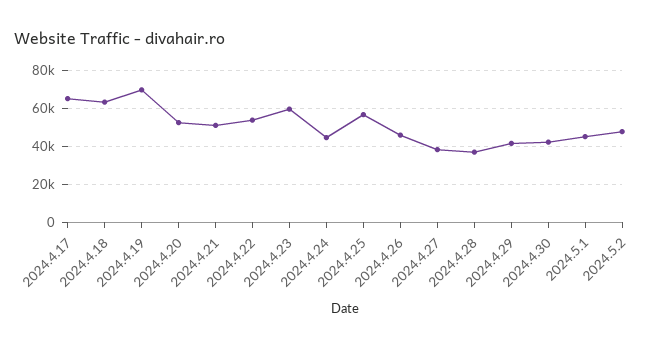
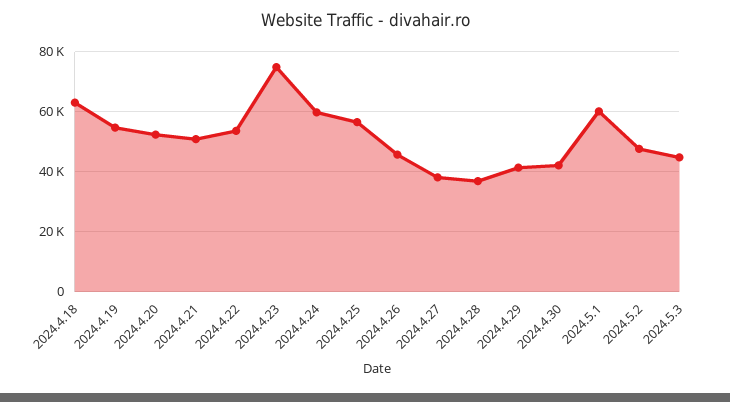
2024.4.17: 65000 -> none
2024.4.19: 70000 -> 55000
2024.4.23: 60000 -> 75000
2024.4.24: 45000 -> 60000
2024.5.1: 45000 -> 60000
2024.5.3: none -> 45000

